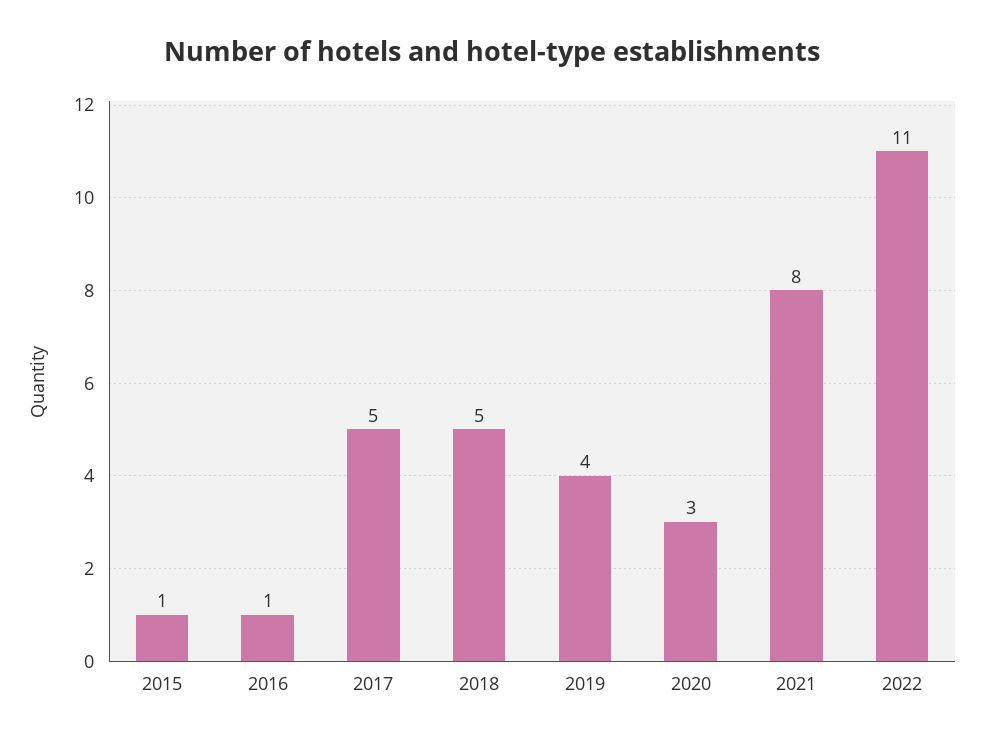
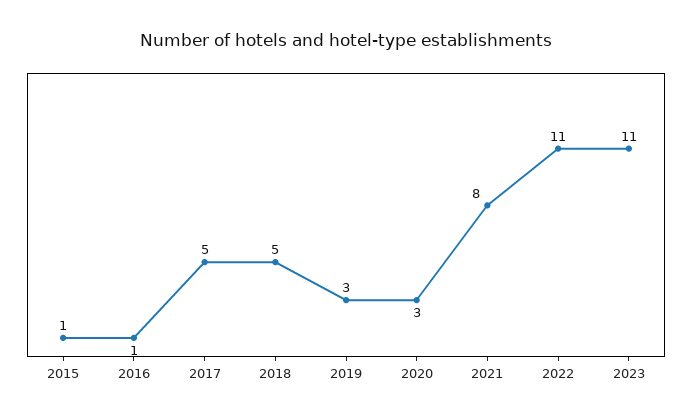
2019: 4 -> 3
2023: none -> 11

